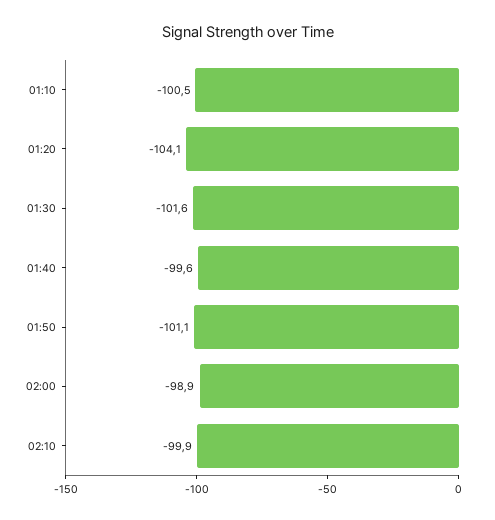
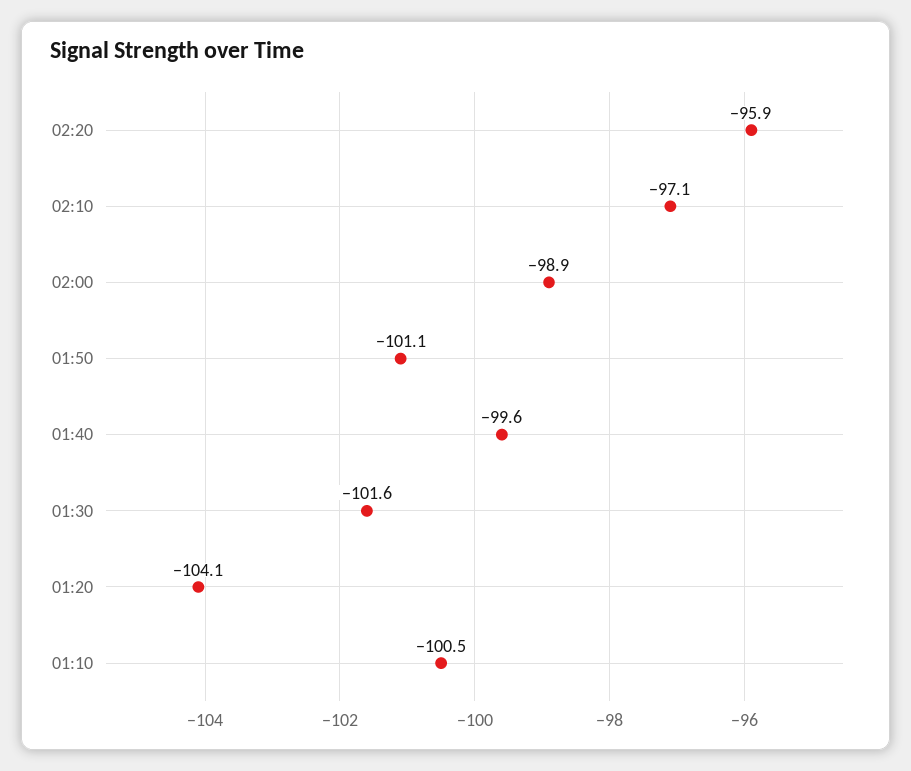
02:10: -99.9 -> -97.1
02:20: none -> -95.9

